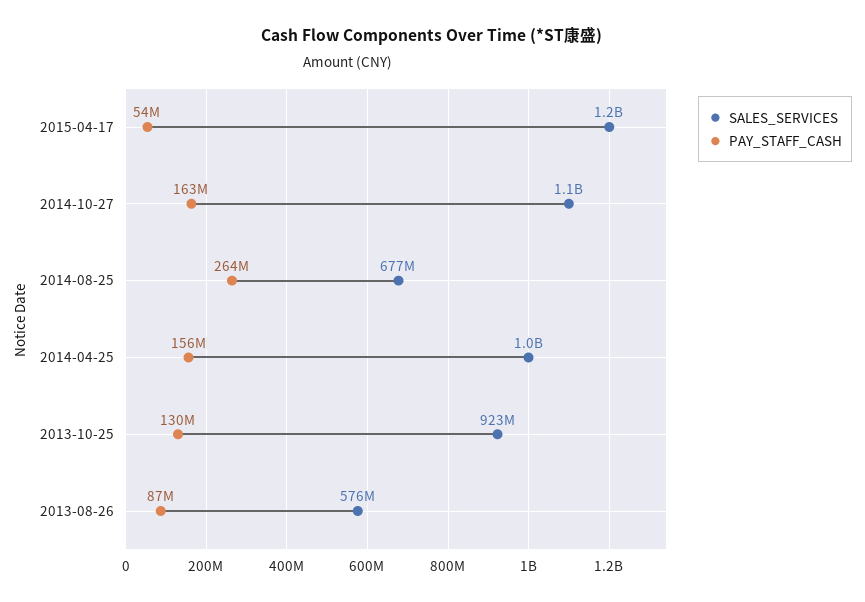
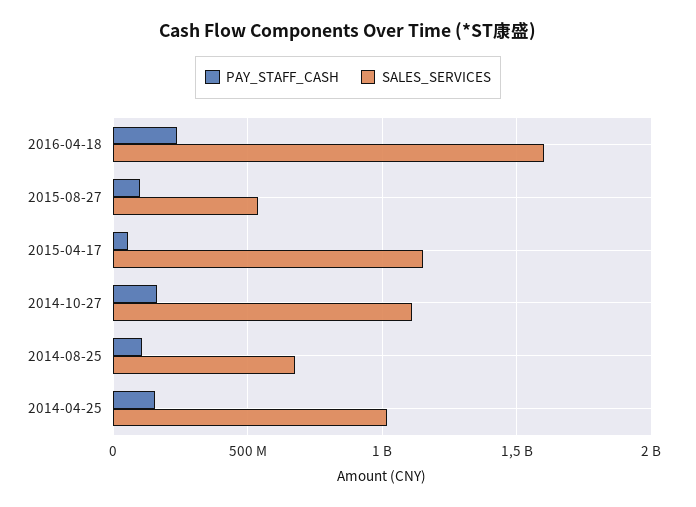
PAY_STAFF_CASH, 2014-08-25: 264000000 -> 100000000
SALES_SERVICES, 2013-10-25: 923000000 -> none
PAY_STAFF_CASH, 2013-10-25: 130000000 -> none
SALES_SERVICES, 2013-08-26: 576000000 -> none
PAY_STAFF_CASH, 2013-08-26: 87000000 -> none
PAY_STAFF_CASH, 2016-04-18: none -> 250000000
SALES_SERVICES, 2016-04-18: none -> 1600000000
PAY_STAFF_CASH, 2015-08-27: none -> 100000000
SALES_SERVICES, 2015-08-27: none -> 550000000

